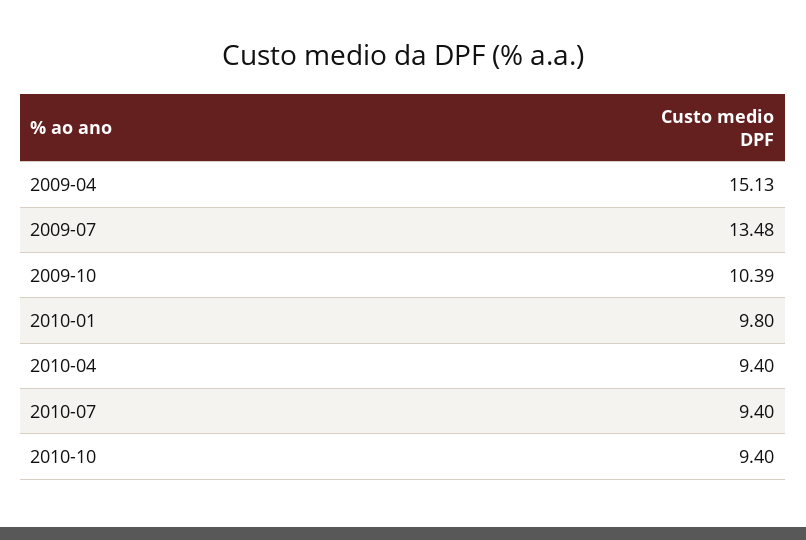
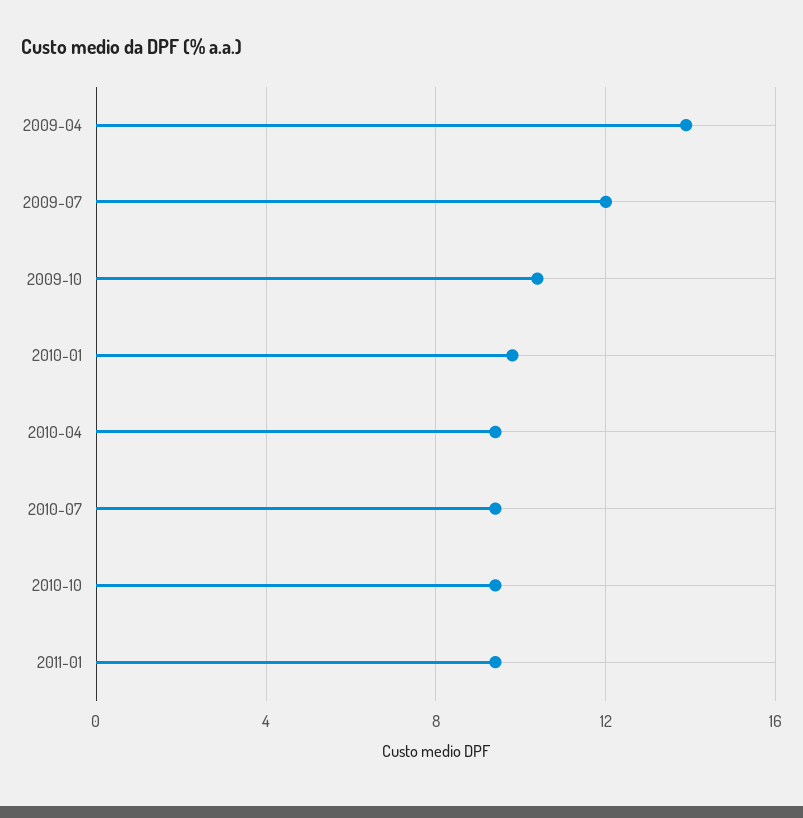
2009-04: 15.13 -> 14
2009-07: 13.48 -> 12
2011-01: none -> 9.5

